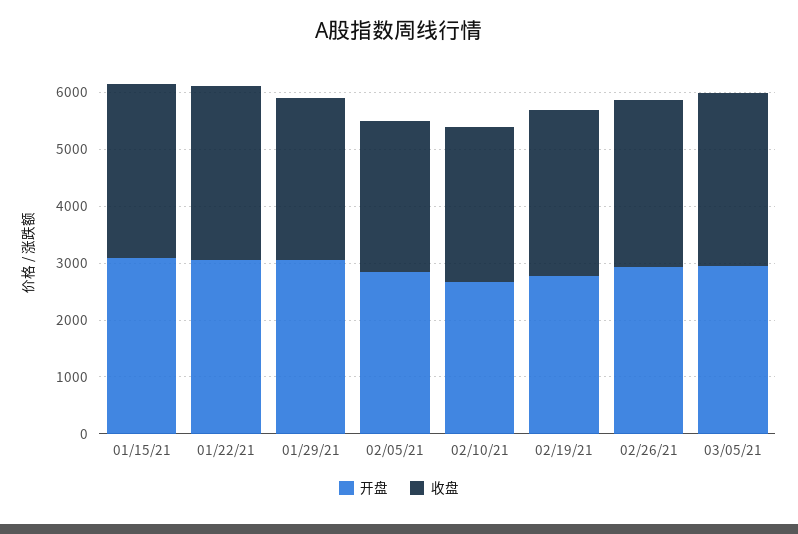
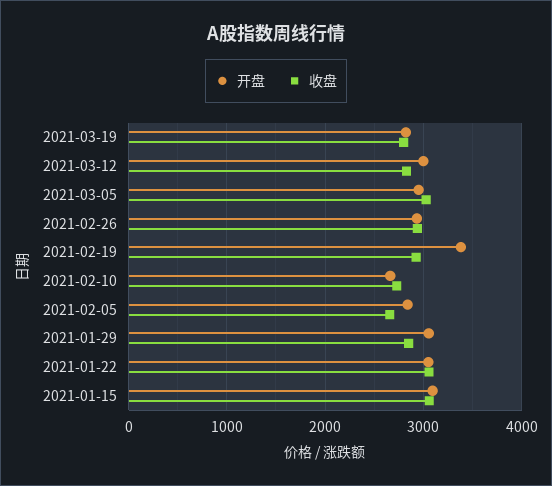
开盘, 02/19/21: 2800 -> 3400
开盘, 2021-03-19: none -> 2800
收盘, 2021-03-19: none -> 2800
开盘, 2021-03-12: none -> 3000
收盘, 2021-03-12: none -> 2800

